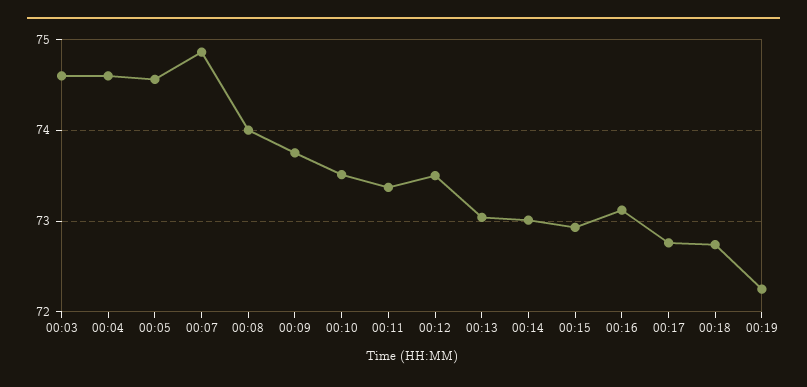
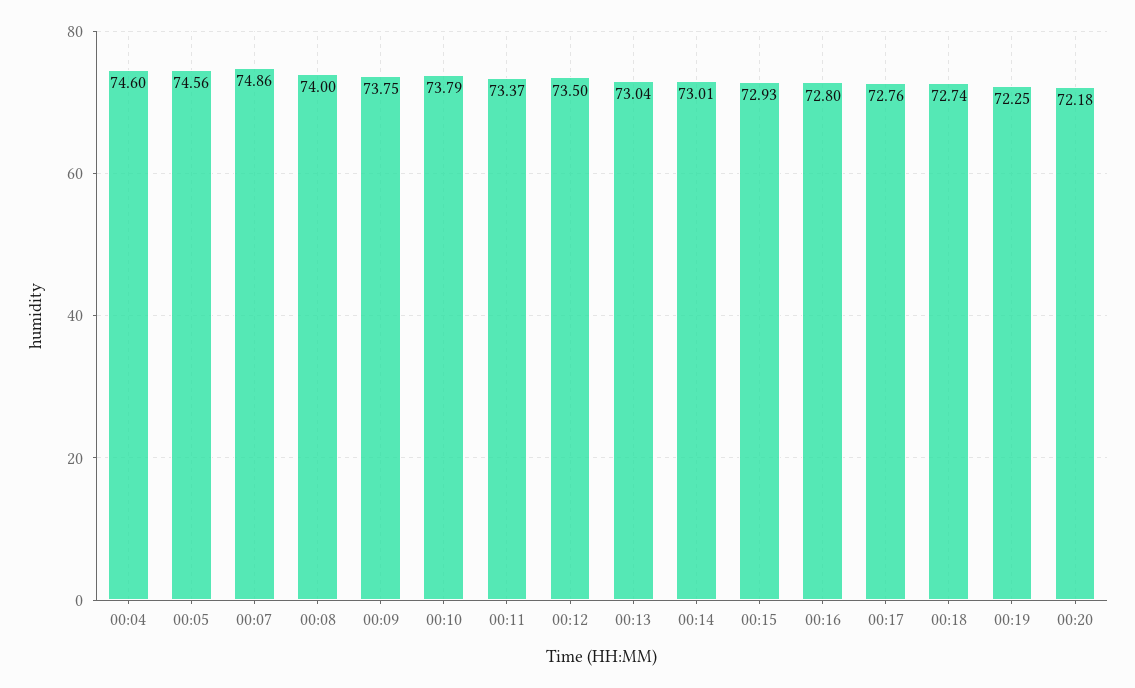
00:03: 74.6 -> none
00:10: 73.5 -> 73.79
00:16: 73.1 -> 72.8
00:20: none -> 72.18

